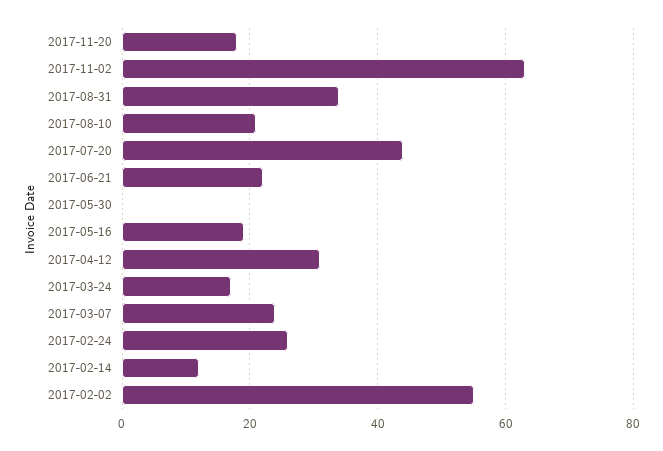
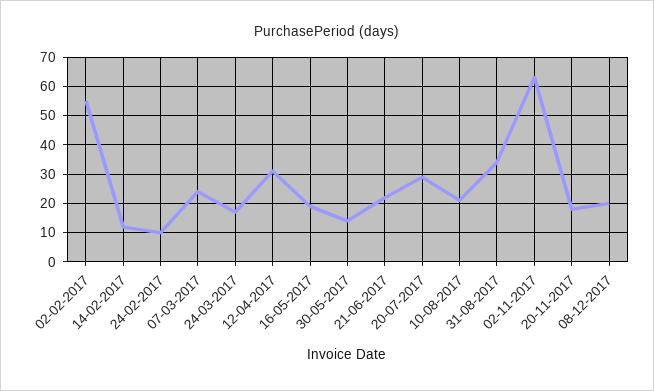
2017-07-20: 45 -> 30
2017-05-30: 0 -> 15
2017-02-24: 25 -> 10
08-12-2017: none -> 20

